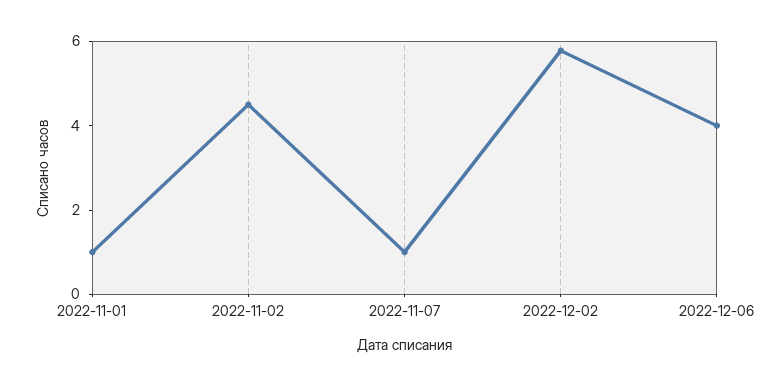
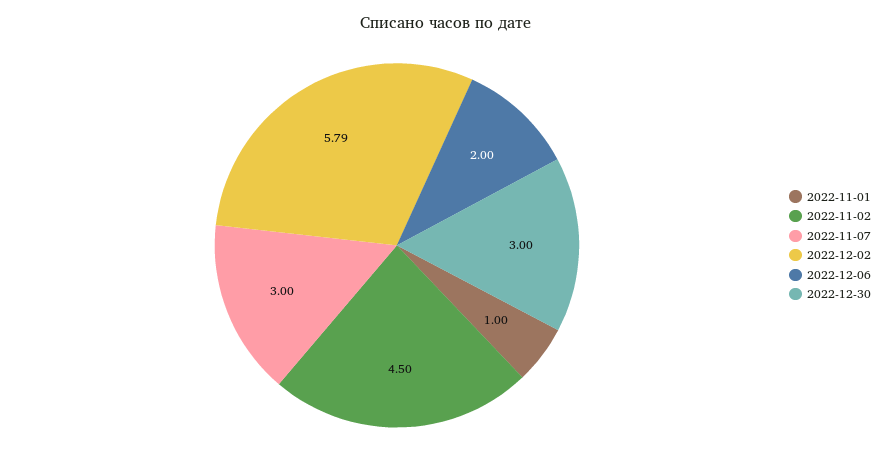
2022-11-07: 1 -> 3
2022-12-06: 4 -> 2
2022-12-30: none -> 3

